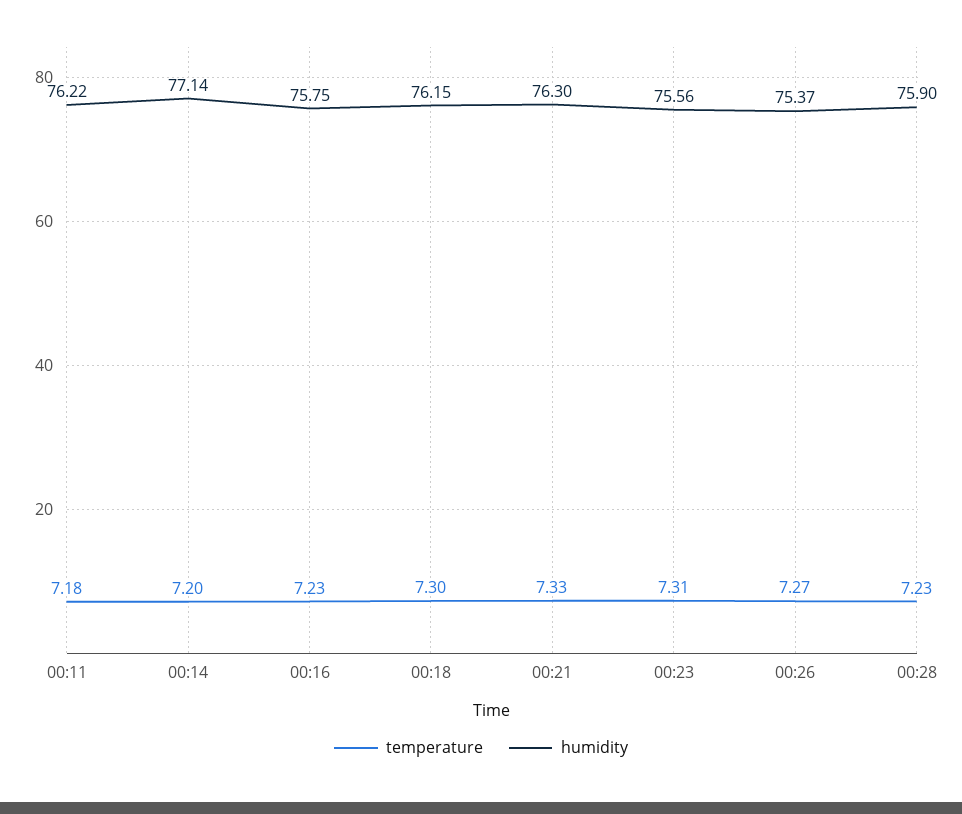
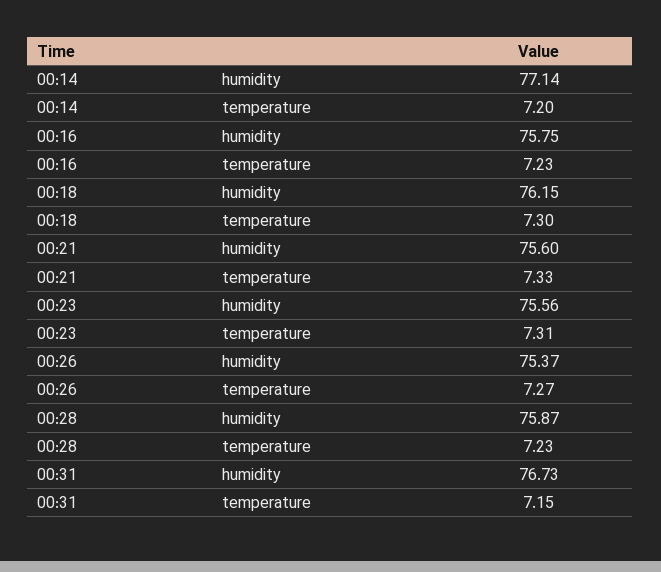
temperature, 00:11: 7.18 -> none
humidity, 00:11: 76.22 -> none
humidity, 00:21: 76.3 -> 75.6
humidity, 00:28: 75.9 -> 75.87
humidity, 00:31: none -> 76.73
temperature, 00:31: none -> 7.15

